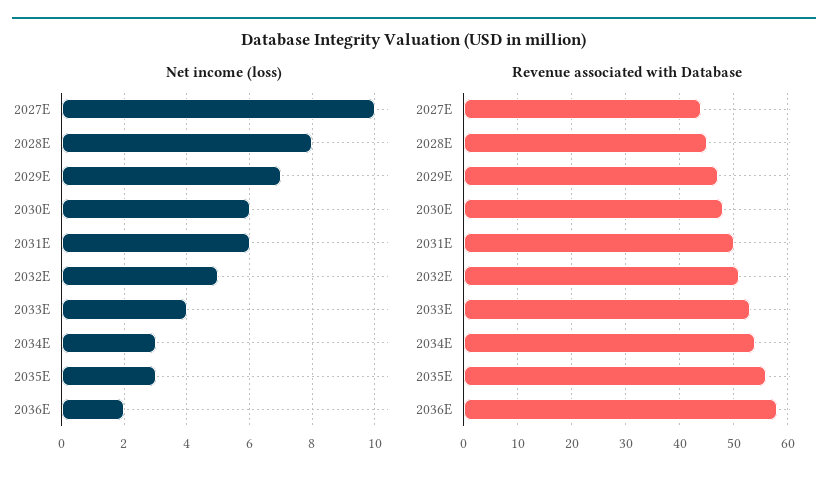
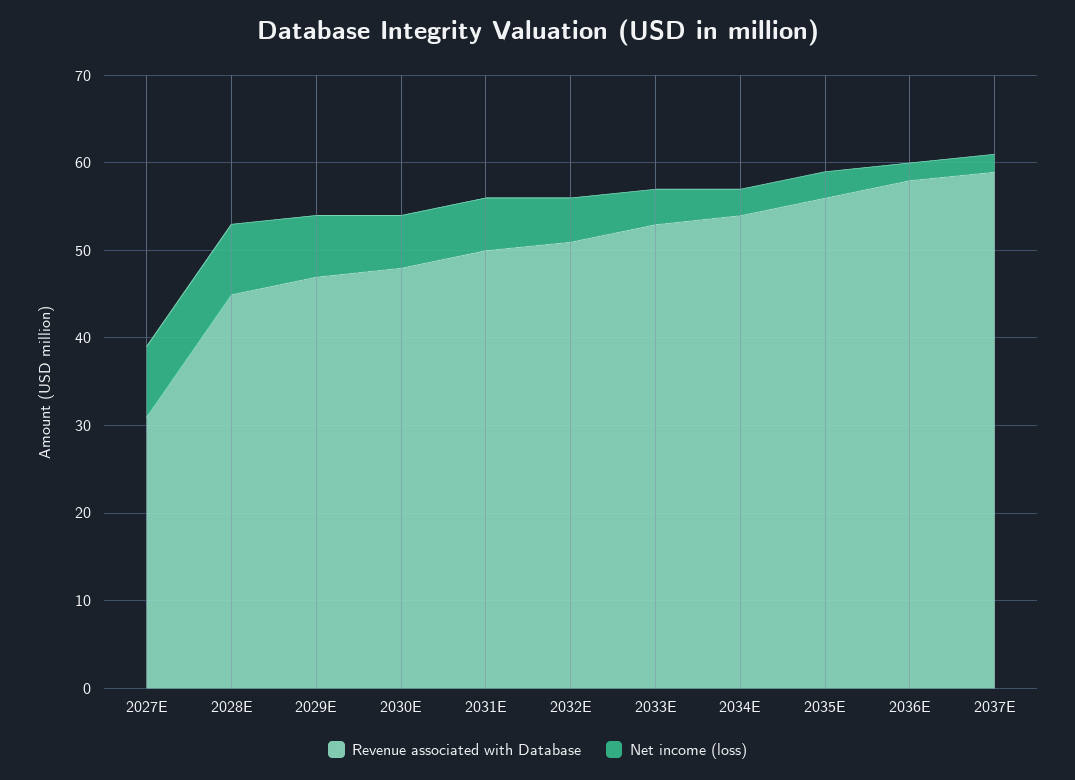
Net income (loss), 2027E: 10 -> 8
Revenue associated with Database, 2027E: 45 -> 31
Revenue associated with Database, 2037E: none -> 59
Net income (loss), 2037E: none -> 2

